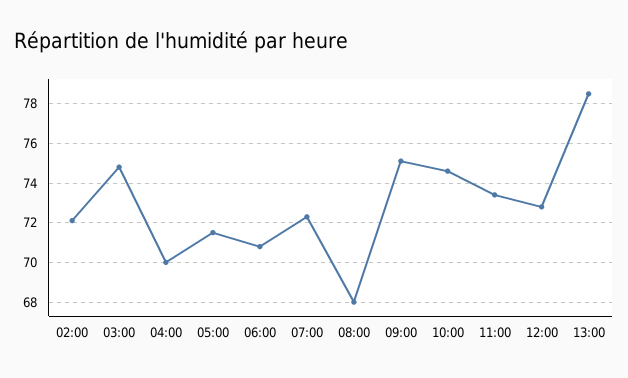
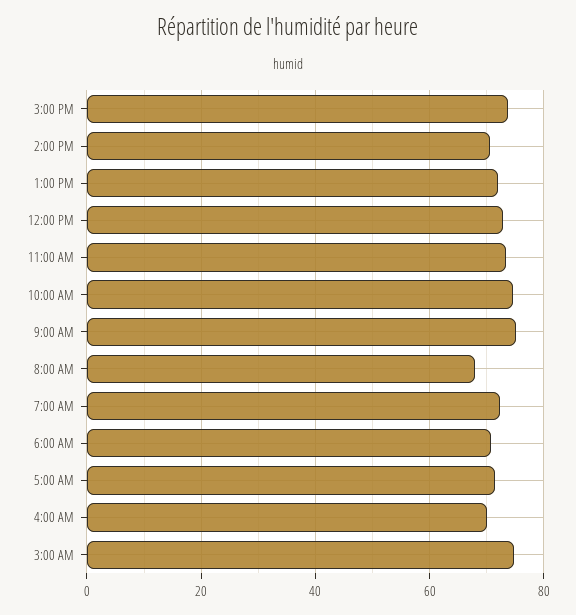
02:00: 72 -> none
13:00: 78.5 -> 72
3:00 PM: none -> 74
2:00 PM: none -> 70

